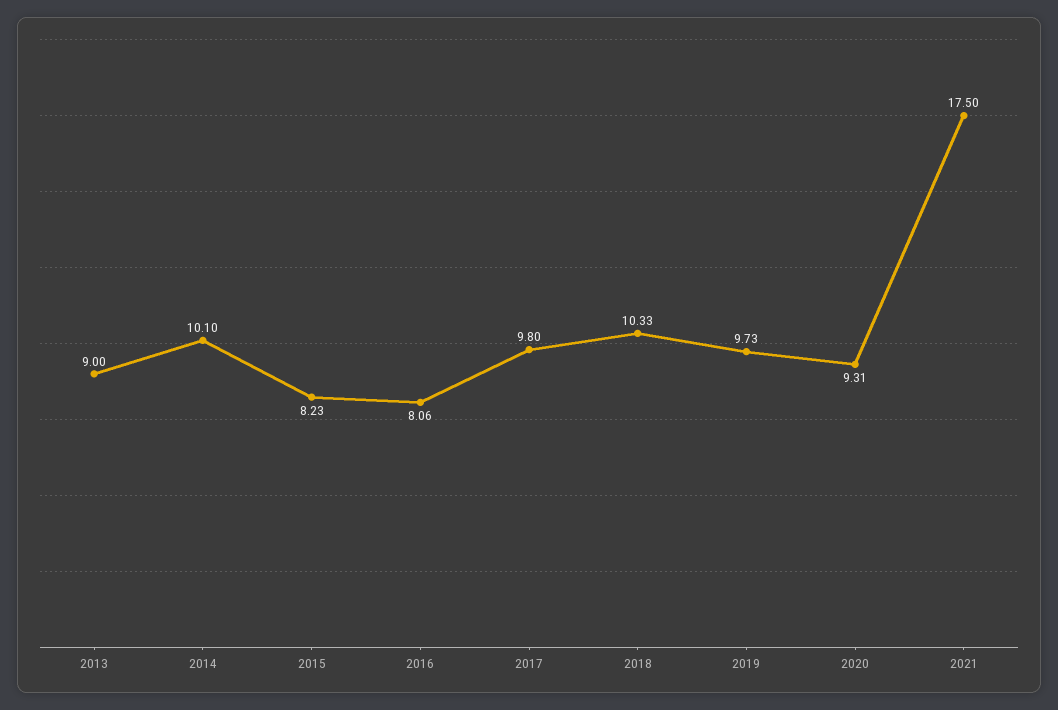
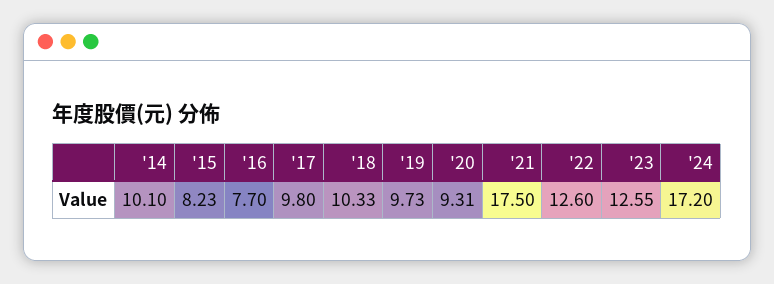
2013: 9 -> none
2016: 8.06 -> 7.7
'22: none -> 12.6
'23: none -> 12.55
'24: none -> 17.2

